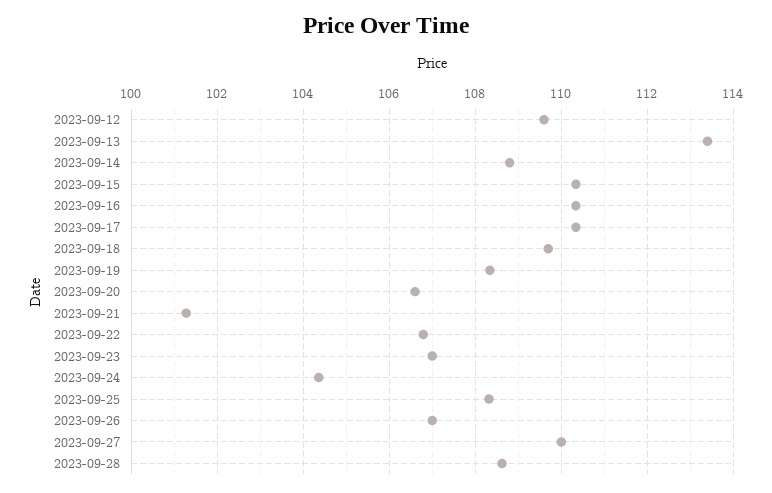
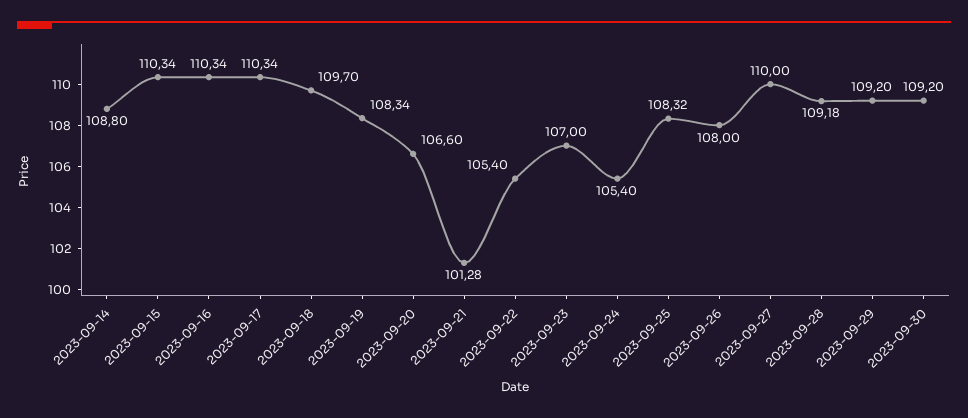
2023-09-12: 109.6 -> none
2023-09-13: 113.4 -> none
2023-09-22: 106.8 -> 105.4
2023-09-24: 104.4 -> 105.4
2023-09-26: 107 -> 108
2023-09-28: 108.6 -> 109.18
2023-09-29: none -> 109.2
2023-09-30: none -> 109.2

